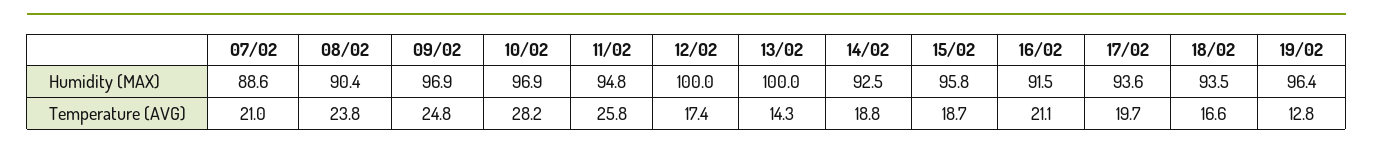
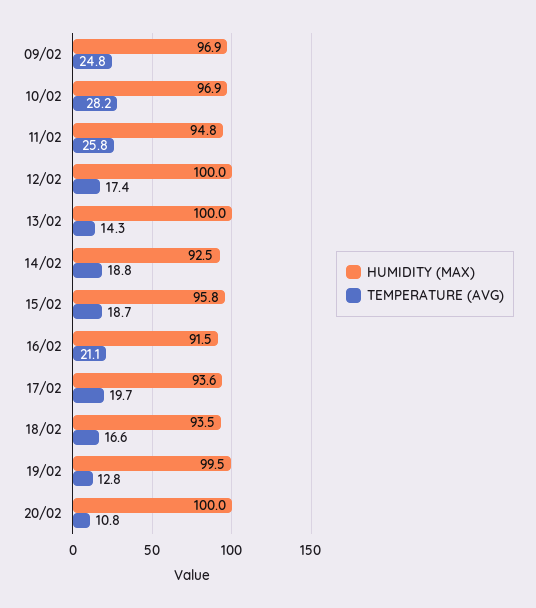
Humidity (MAX), 07/02: 88.6 -> none
Humidity (MAX), 08/02: 90.4 -> none
Humidity (MAX), 19/02: 96.4 -> 99.5
Temperature (AVG), 07/02: 21 -> none
Temperature (AVG), 08/02: 23.8 -> none
Humidity (MAX), 20/02: none -> 100
Temperature (AVG), 20/02: none -> 10.8

